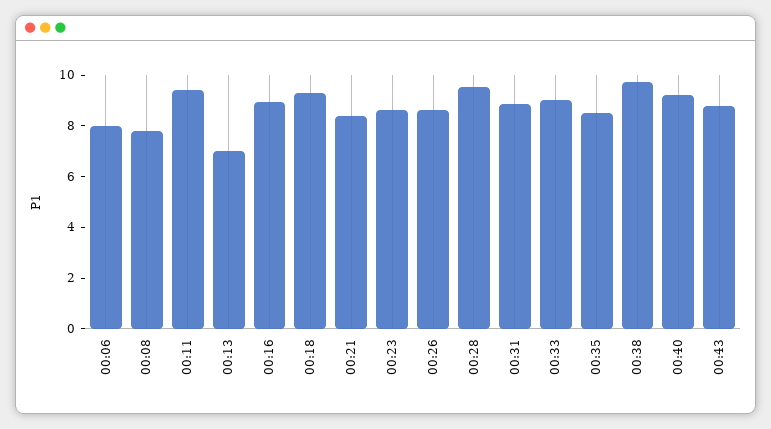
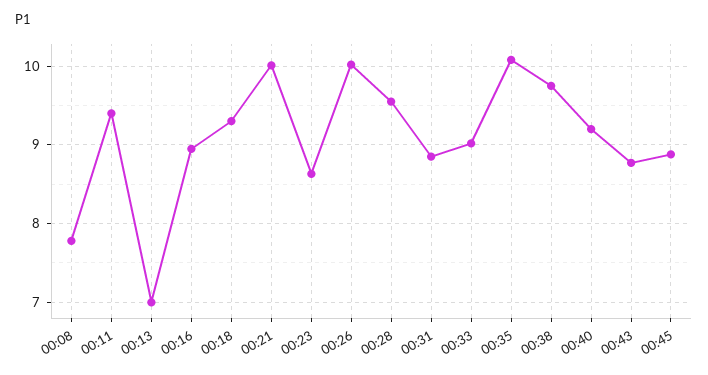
00:06: 8 -> none
00:21: 8.5 -> 10
00:26: 8.5 -> 10
00:35: 8.5 -> 10.1
00:45: none -> 8.9

